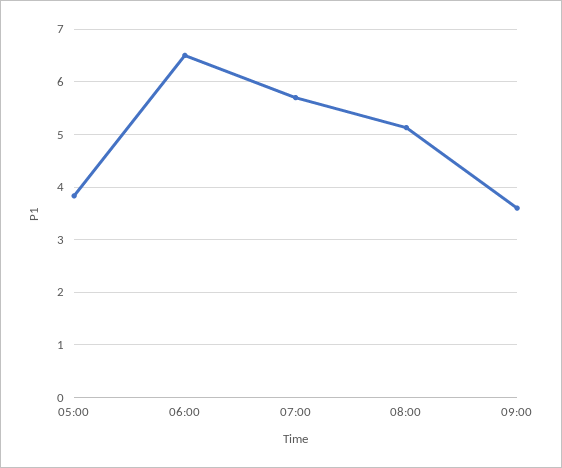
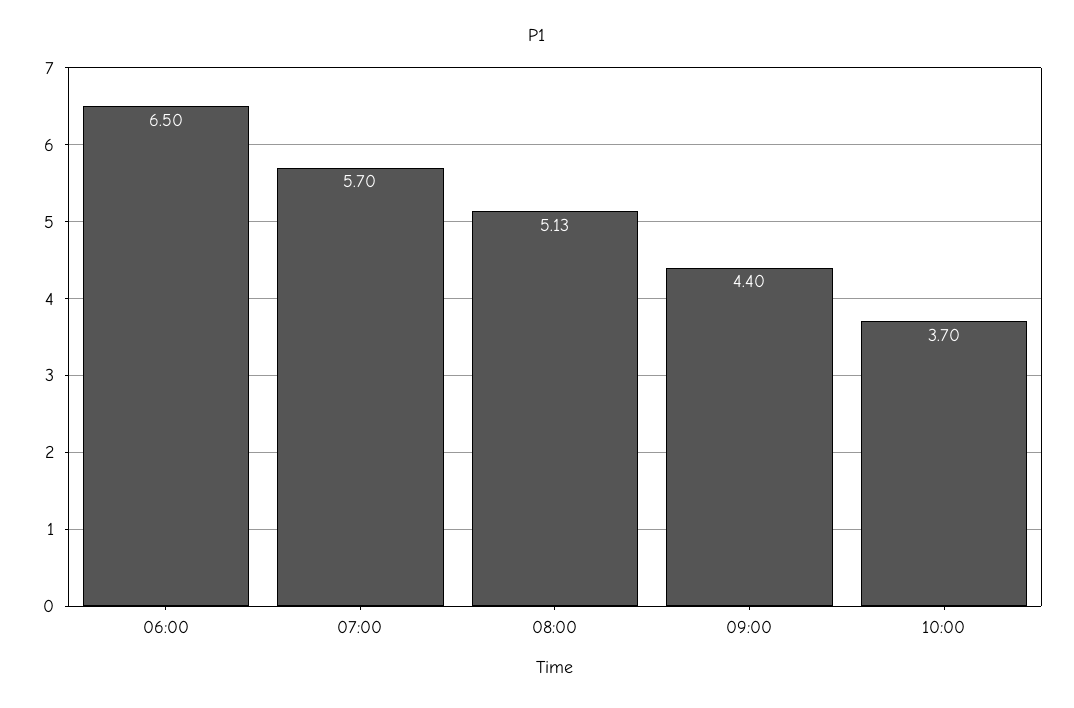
05:00: 3.8 -> none
09:00: 3.6 -> 4.4
10:00: none -> 3.7

